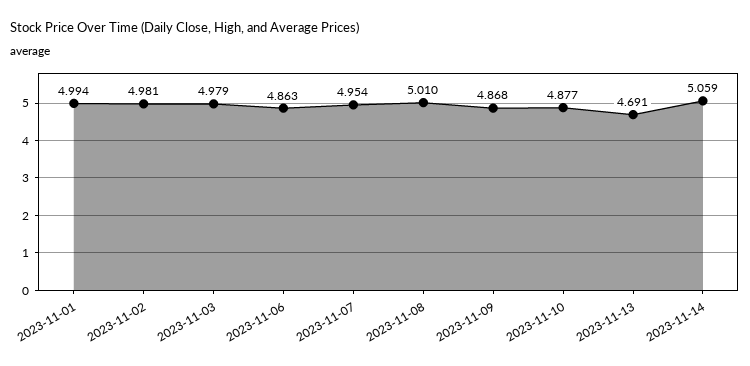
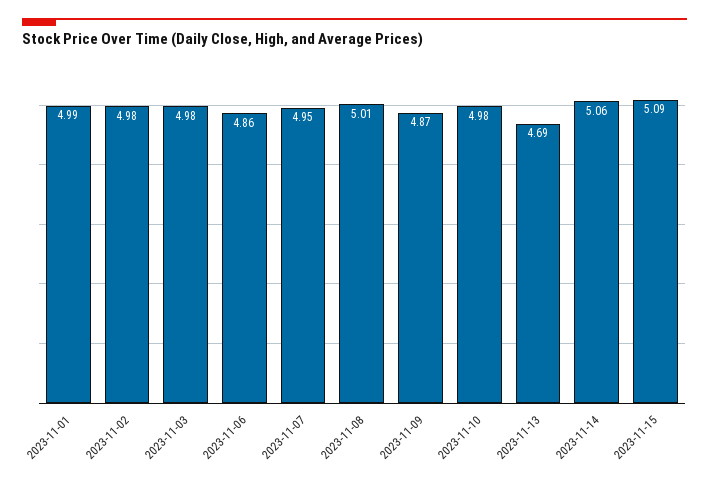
2023-11-10: 4.877 -> 4.98
2023-11-15: none -> 5.09

